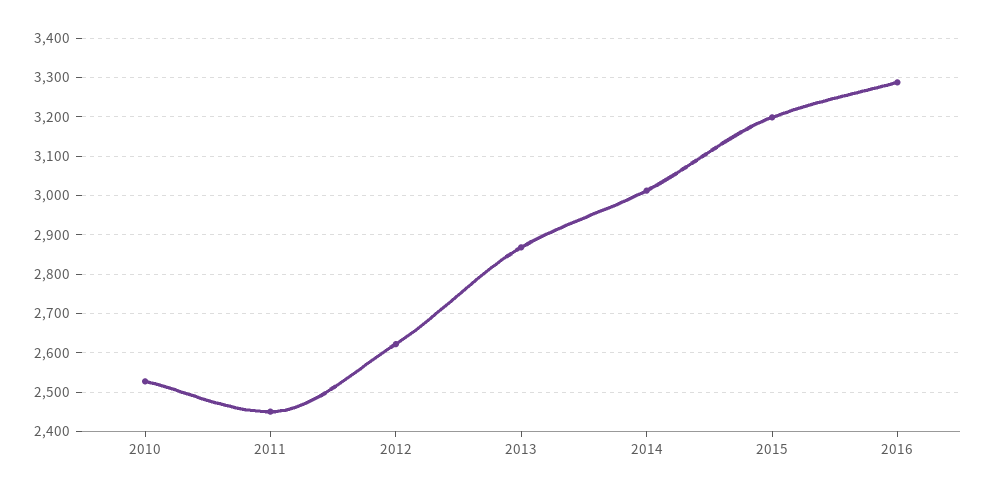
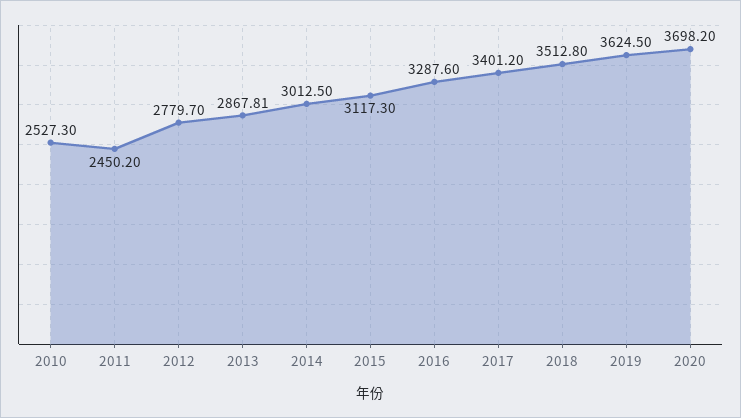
2012: 2620 -> 2779.7
2015: 3200 -> 3117.3
2017: none -> 3401.2
2018: none -> 3512.8
2019: none -> 3624.5
2020: none -> 3698.2

